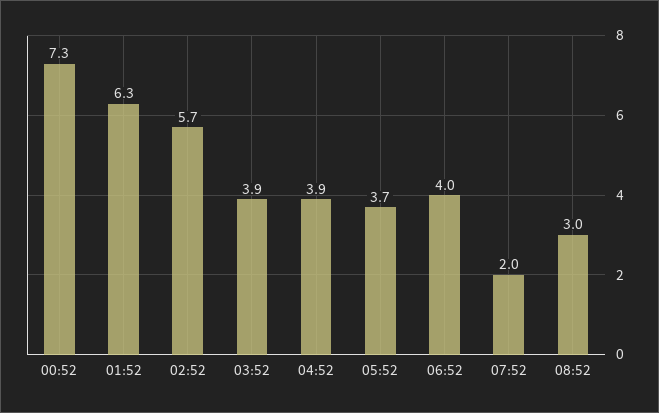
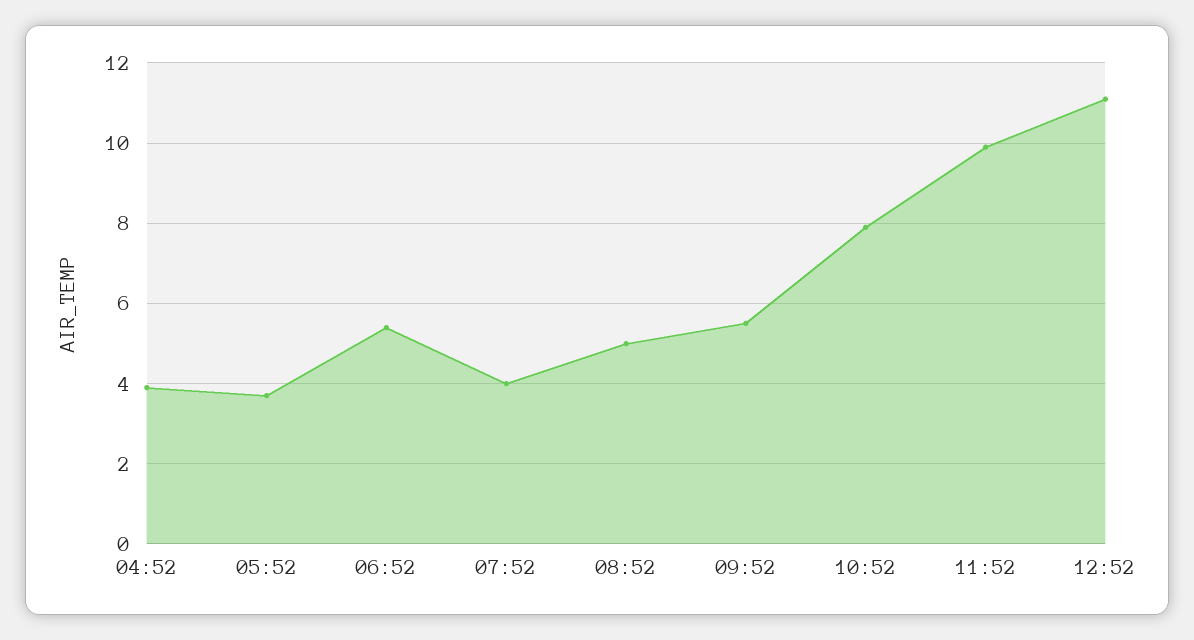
00:52: 7.3 -> none
01:52: 6.3 -> none
02:52: 5.7 -> none
03:52: 3.9 -> none
06:52: 4 -> 5.5
07:52: 2 -> 4
08:52: 3 -> 5
09:52: none -> 5.5
10:52: none -> 8
11:52: none -> 10
12:52: none -> 11

